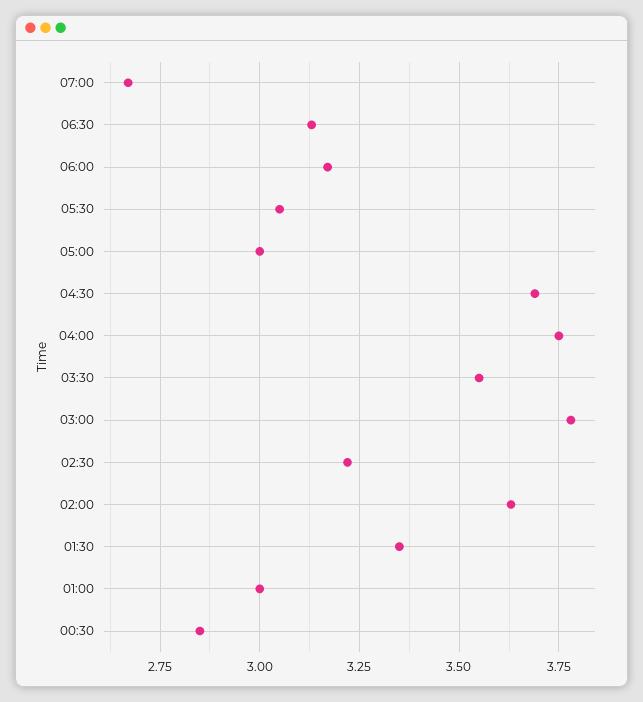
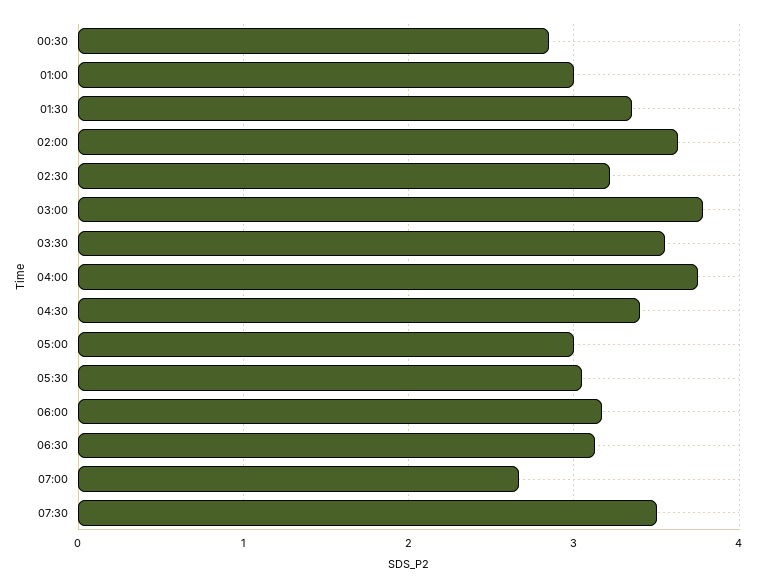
04:30: 3.7 -> 3.4
07:30: none -> 3.5

